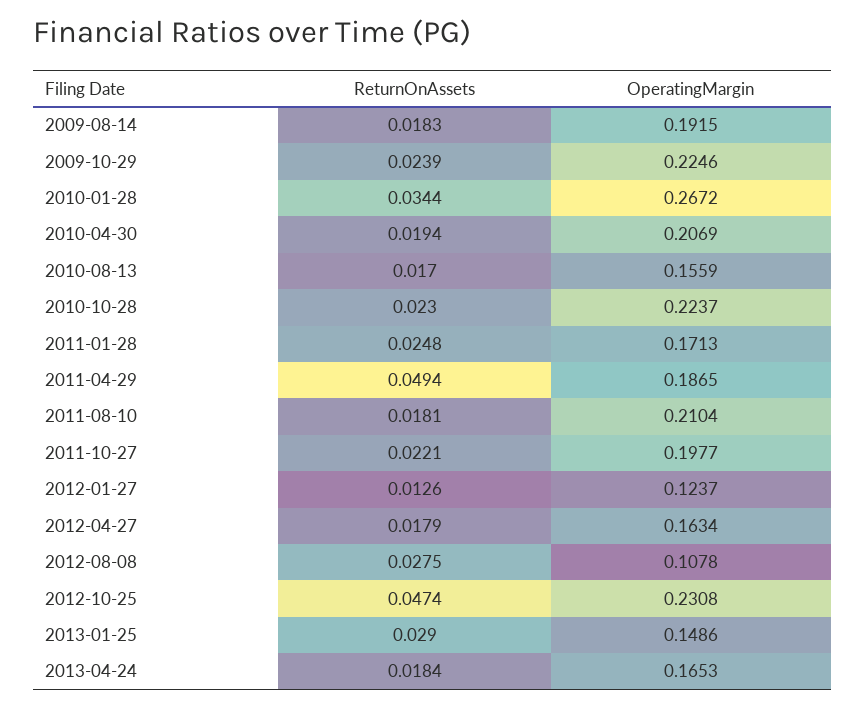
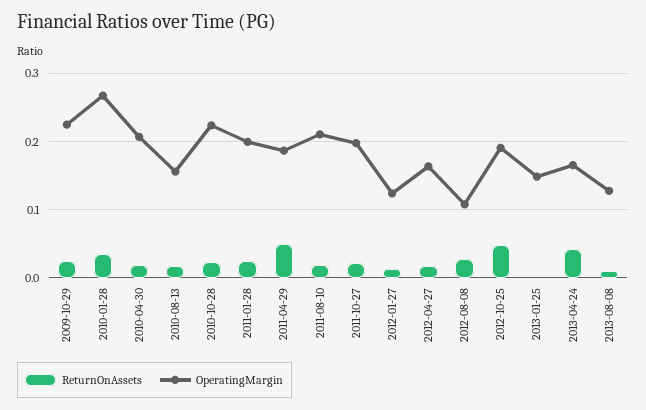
ReturnOnAssets, 2009-08-14: 0.0183 -> none
OperatingMargin, 2009-08-14: 0.1915 -> none
OperatingMargin, 2011-01-28: 0.1713 -> 0.2
OperatingMargin, 2012-10-25: 0.2308 -> 0.19
ReturnOnAssets, 2013-01-25: 0.029 -> 0
ReturnOnAssets, 2013-04-24: 0.0184 -> 0.04
ReturnOnAssets, 2013-08-08: none -> 0.01
OperatingMargin, 2013-08-08: none -> 0.13

